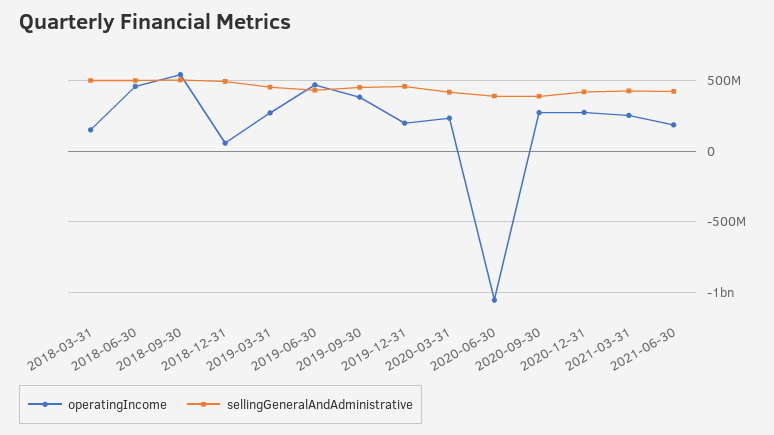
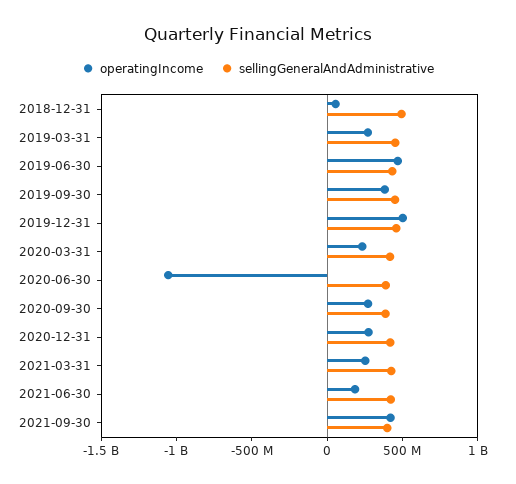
operatingIncome, 2018-03-31: 150000000 -> none
sellingGeneralAndAdministrative, 2018-03-31: 500000000 -> none
operatingIncome, 2018-06-30: 450000000 -> none
sellingGeneralAndAdministrative, 2018-06-30: 500000000 -> none
operatingIncome, 2018-09-30: 550000000 -> none
sellingGeneralAndAdministrative, 2018-09-30: 500000000 -> none
operatingIncome, 2019-12-31: 200000000 -> 500000000
operatingIncome, 2021-09-30: none -> 400000000
sellingGeneralAndAdministrative, 2021-09-30: none -> 400000000

